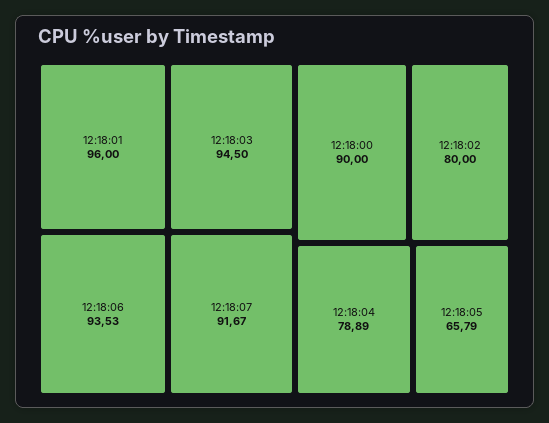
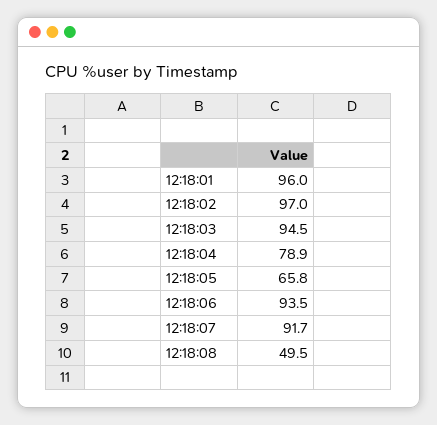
12:18:00: 90 -> none
12:18:02: 80 -> 97
12:18:08: none -> 49.5

